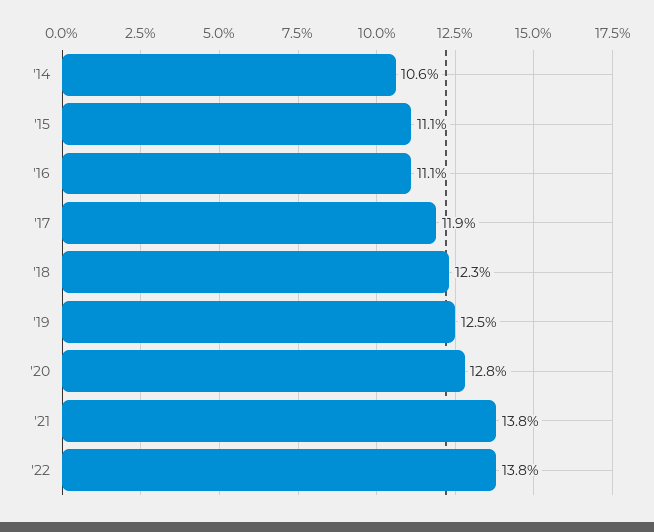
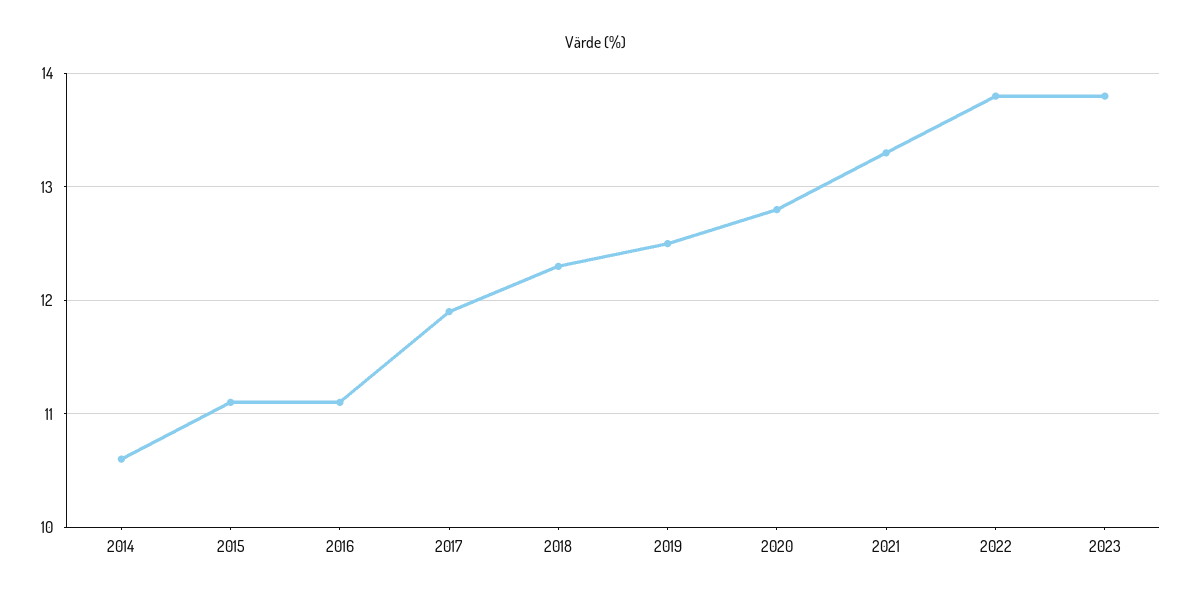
'21: 13.8 -> 13.3
2023: none -> 13.8

